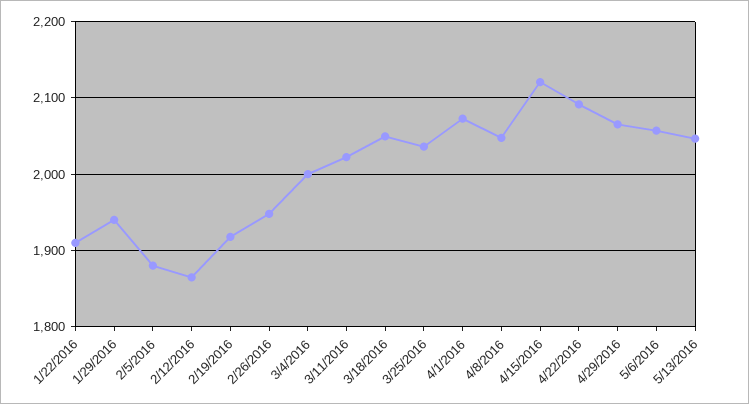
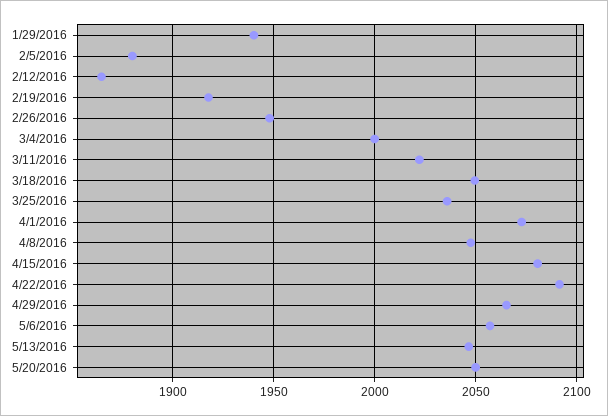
1/22/2016: 1910 -> none
4/15/2016: 2120 -> 2080
5/20/2016: none -> 2050

